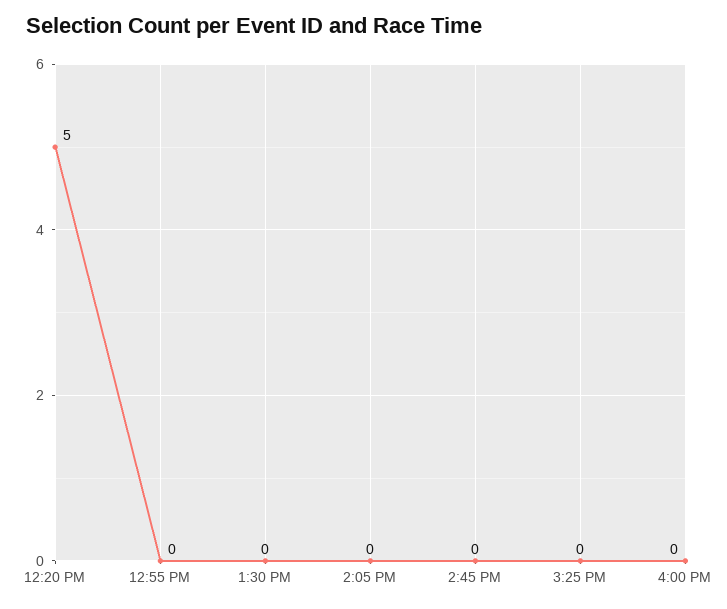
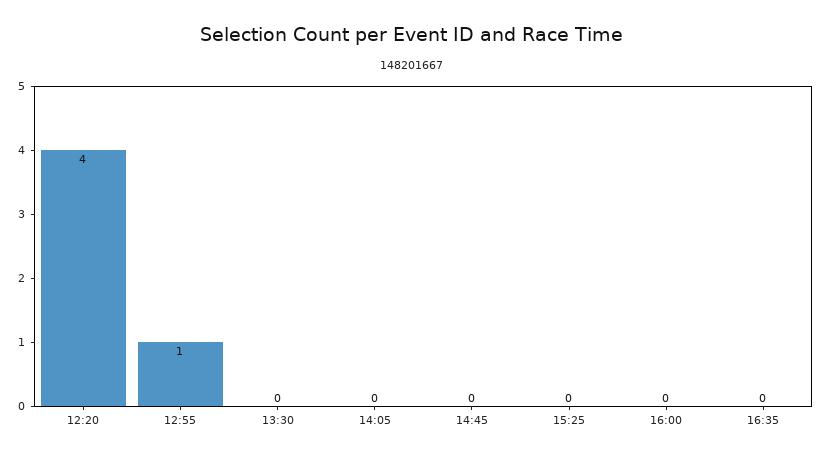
12:20 PM: 5 -> 4
12:55 PM: 0 -> 1
16:35: none -> 0

